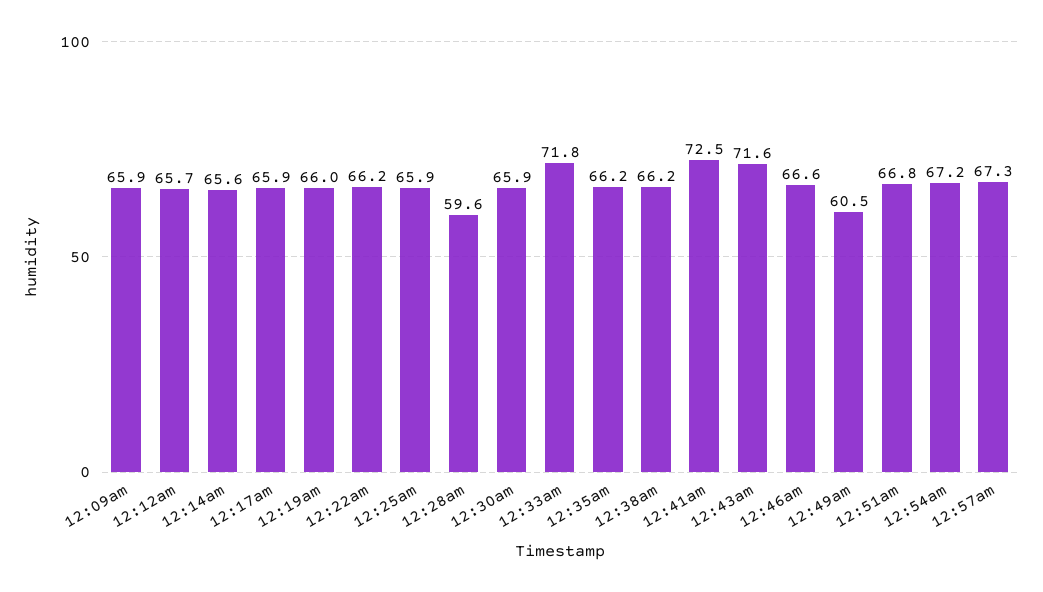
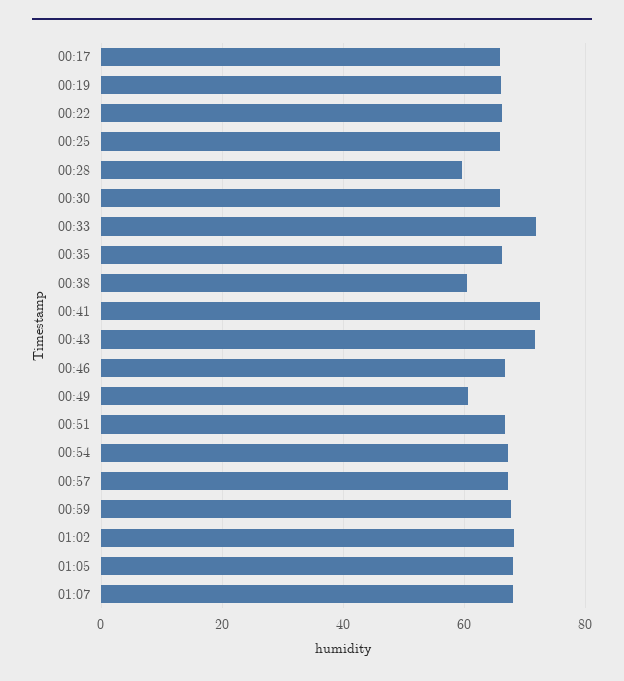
12:09am: 65.9 -> none
12:12am: 65.7 -> none
12:14am: 65.6 -> none
12:38am: 66.2 -> 60
00:59: none -> 68
01:02: none -> 68
01:05: none -> 68
01:07: none -> 68

